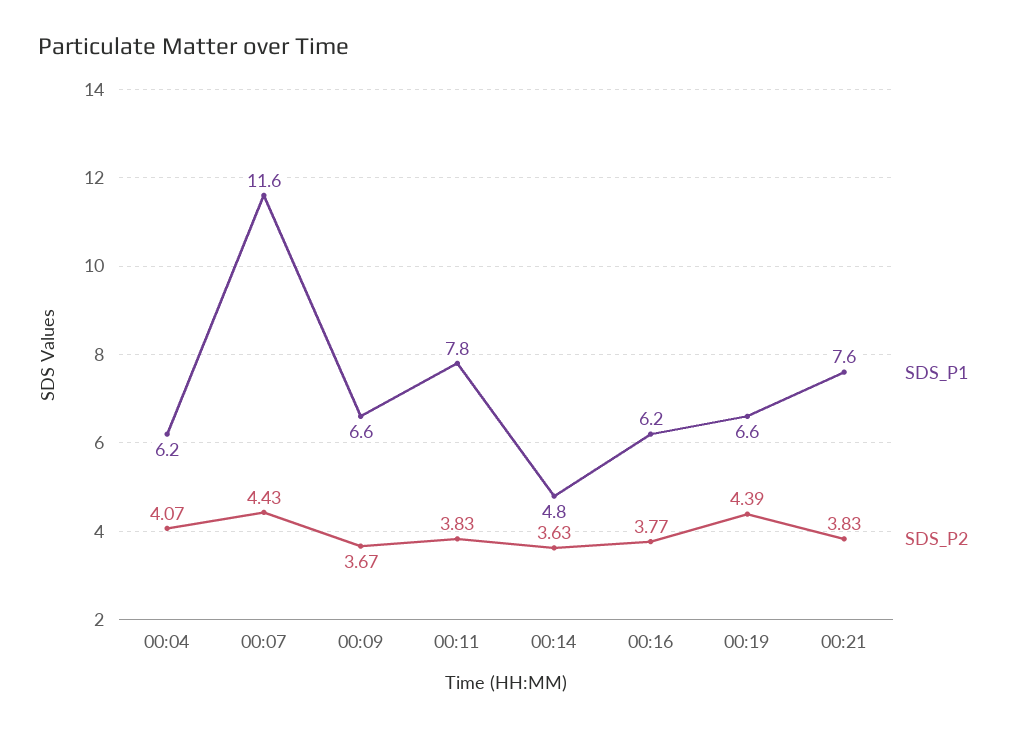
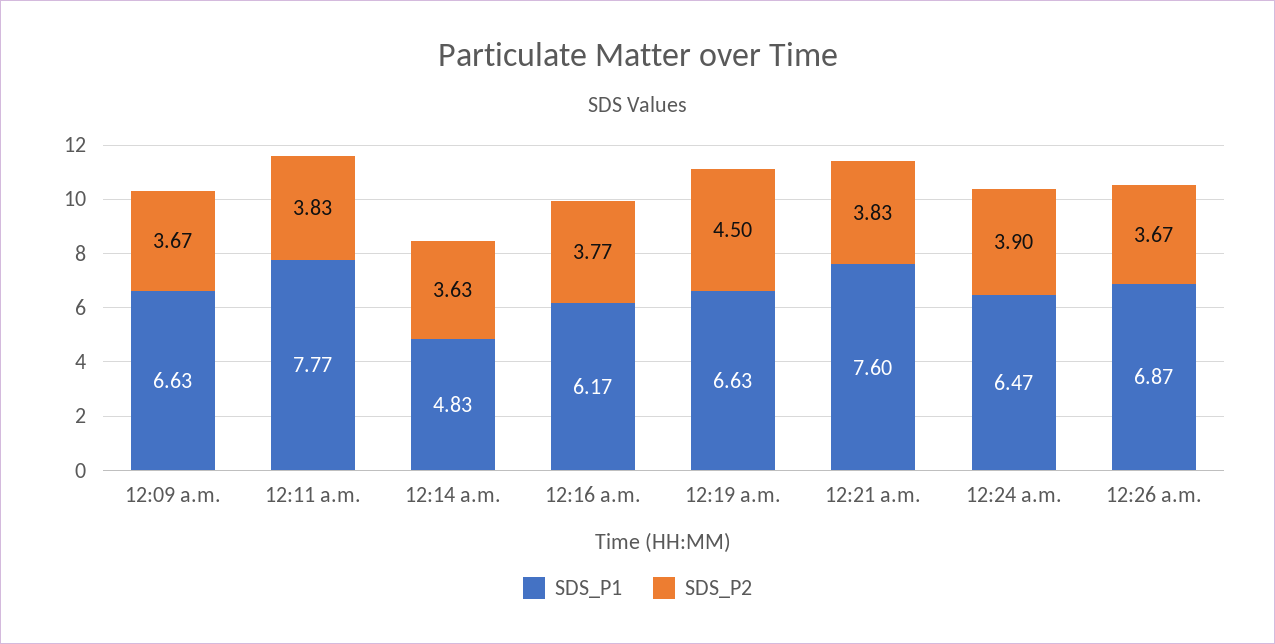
SDS_P1, 00:04: 6.2 -> none
SDS_P2, 00:04: 4.07 -> none
SDS_P1, 00:07: 11.6 -> none
SDS_P2, 00:07: 4.43 -> none
SDS_P2, 00:19: 4.39 -> 4.5
SDS_P1, 12:24 a.m.: none -> 6.47
SDS_P2, 12:24 a.m.: none -> 3.9
SDS_P1, 12:26 a.m.: none -> 6.87
SDS_P2, 12:26 a.m.: none -> 3.67

